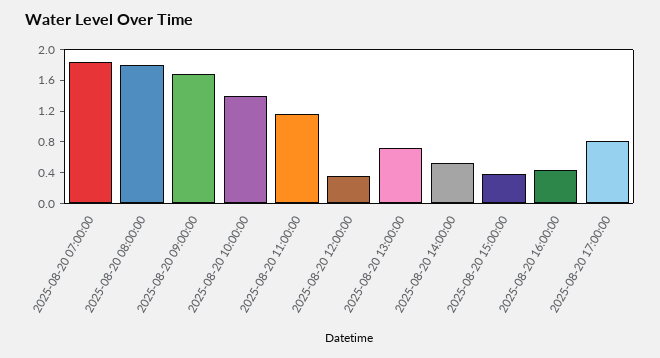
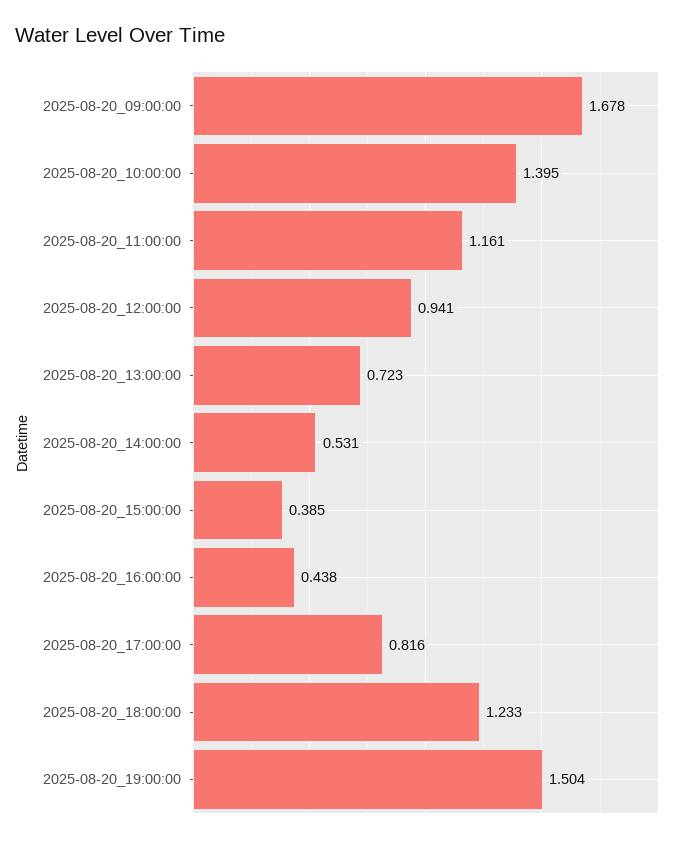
2025-08-20 07:00:00: 1.8 -> none
2025-08-20 08:00:00: 1.8 -> none
2025-08-20 12:00:00: 0.4 -> 0.941
2025-08-20_18:00:00: none -> 1.233
2025-08-20_19:00:00: none -> 1.504

